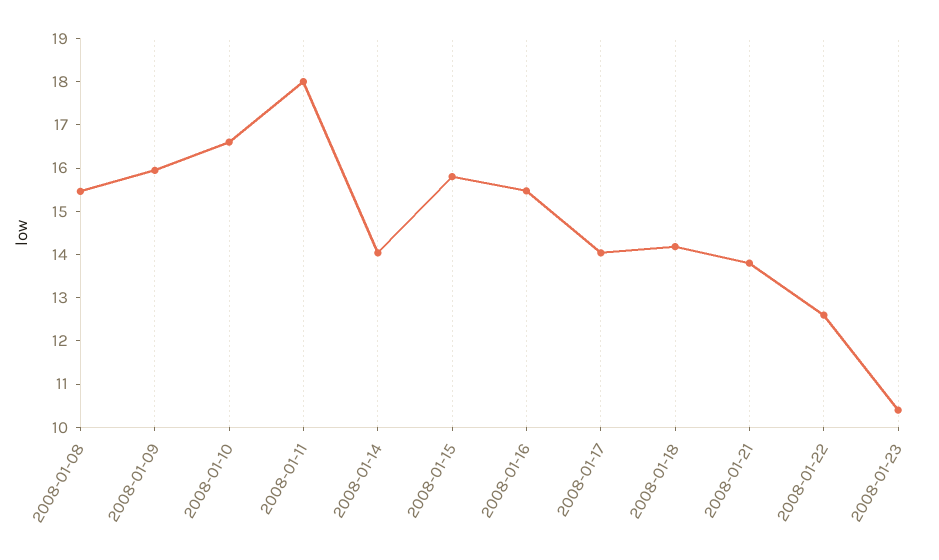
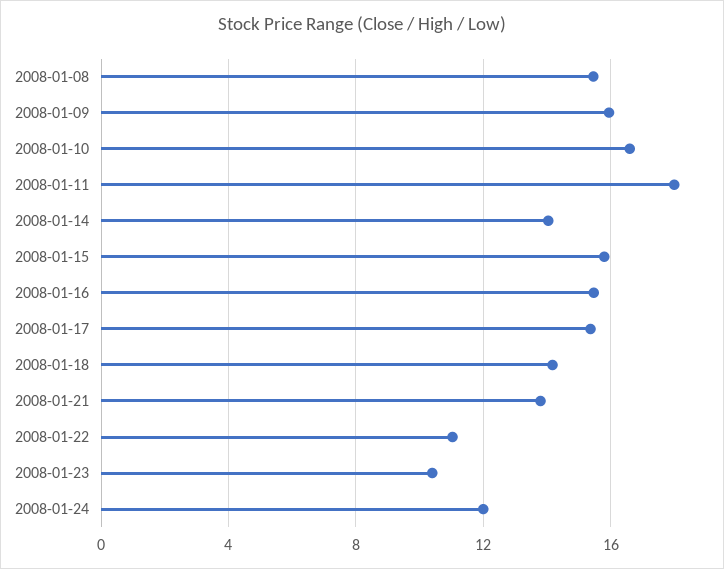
2008-01-17: 14 -> 15.5
2008-01-22: 12.6 -> 11
2008-01-24: none -> 12

